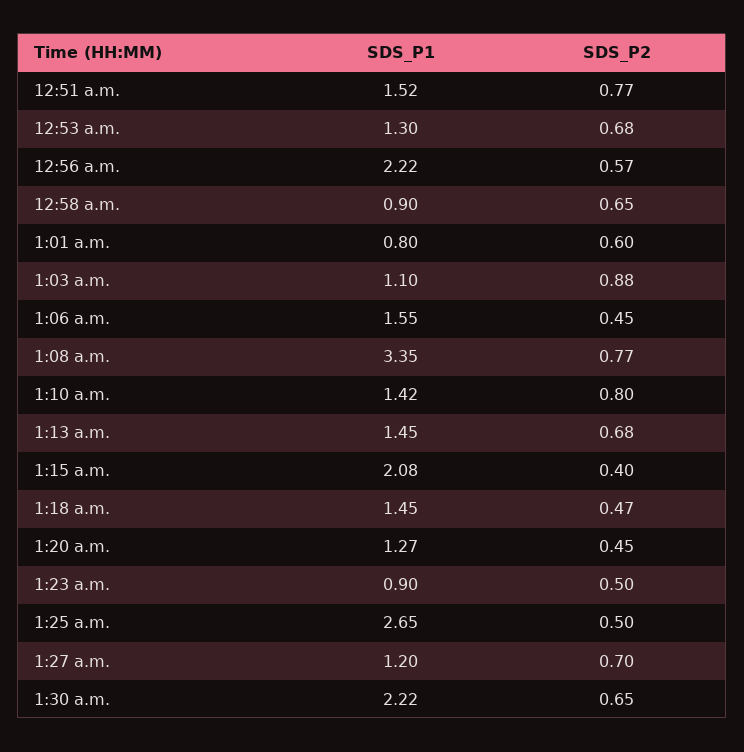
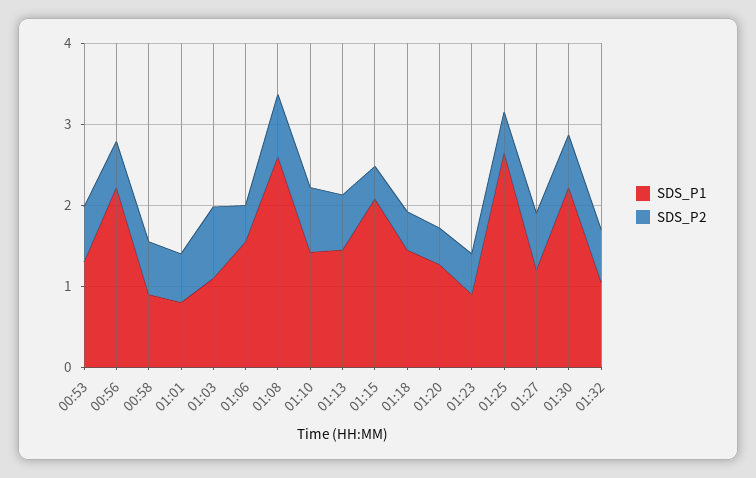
SDS_P1, 12:51 a.m.: 1.52 -> none
SDS_P2, 12:51 a.m.: 0.77 -> none
SDS_P1, 1:08 a.m.: 3.35 -> 2.6
SDS_P1, 01:32: none -> 1
SDS_P2, 01:32: none -> 0.6

